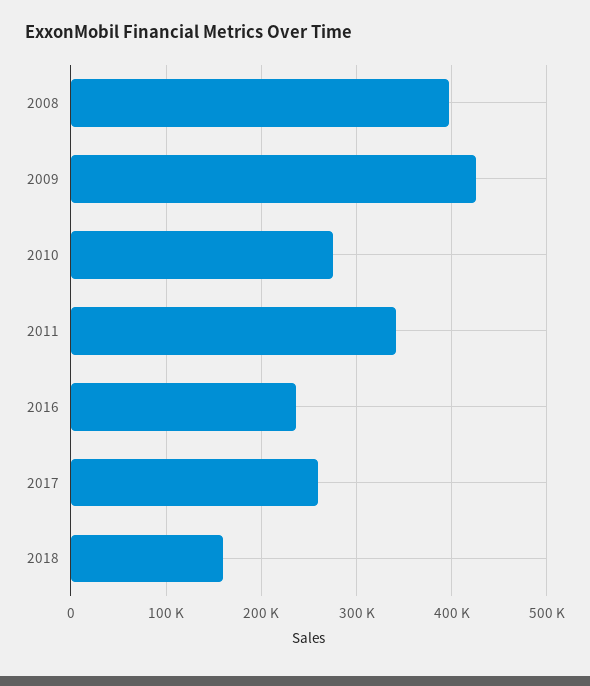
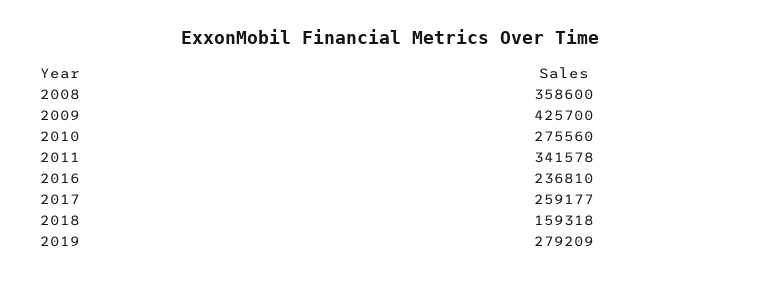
2008: 400000 -> 358600
2019: none -> 279209

